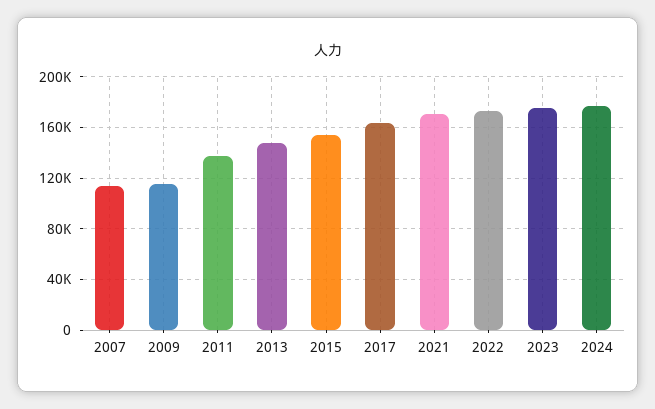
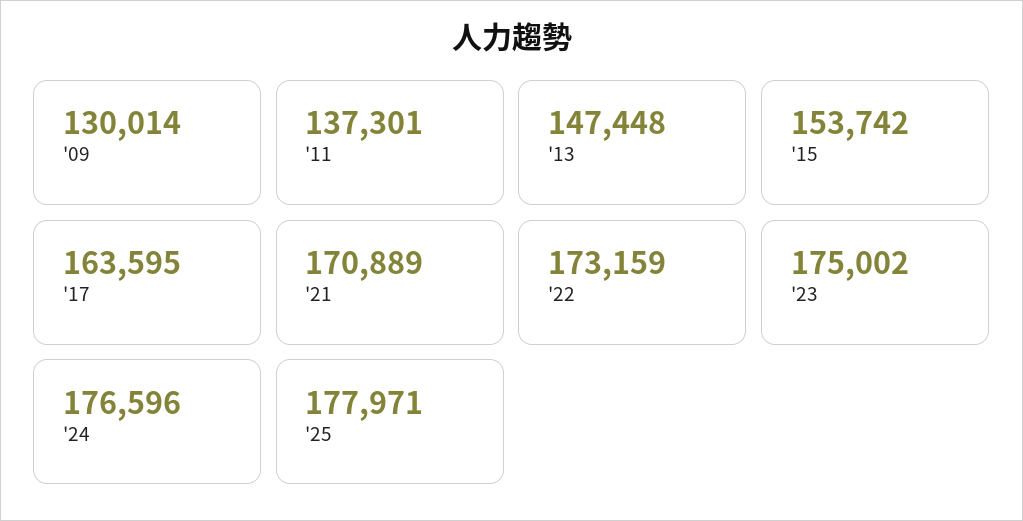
2007: 115000 -> none
2009: 115000 -> 130014
'25: none -> 177971

